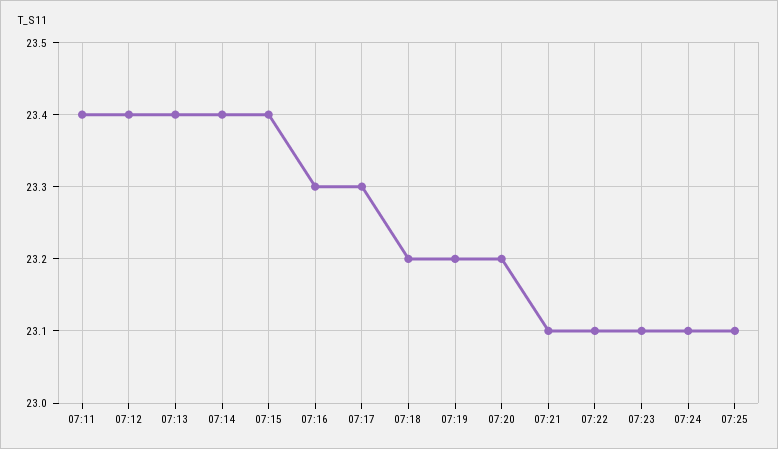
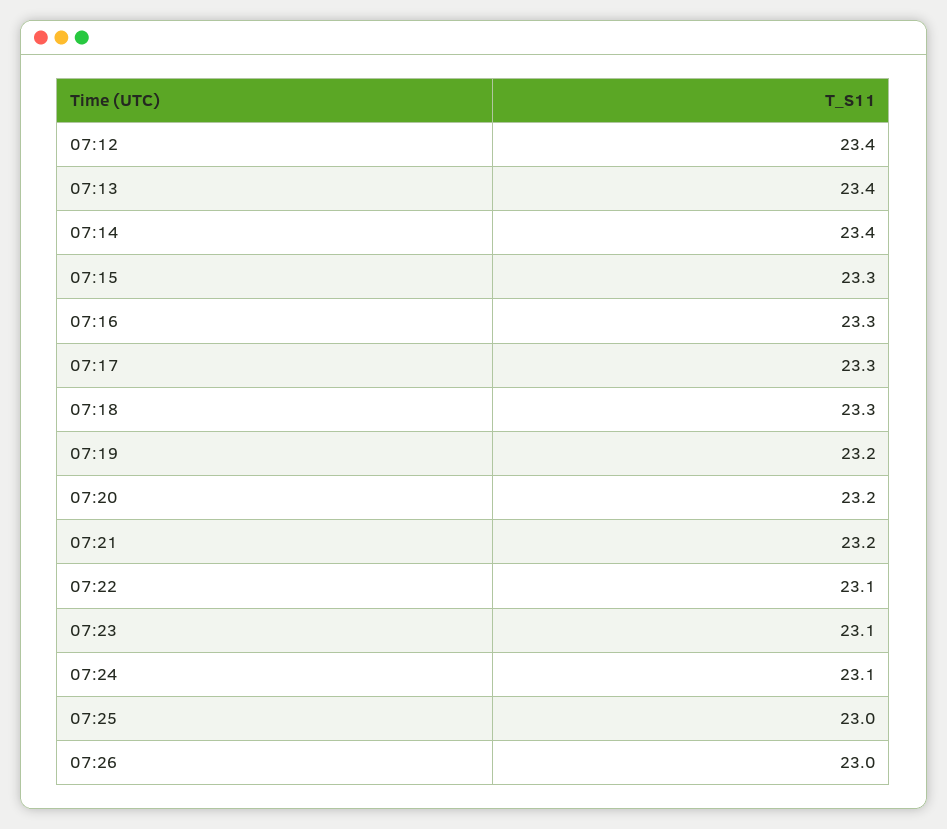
07:11: 23.4 -> none
07:15: 23.4 -> 23.3
07:18: 23.2 -> 23.3
07:21: 23.1 -> 23.2
07:25: 23.1 -> 23
07:26: none -> 23

